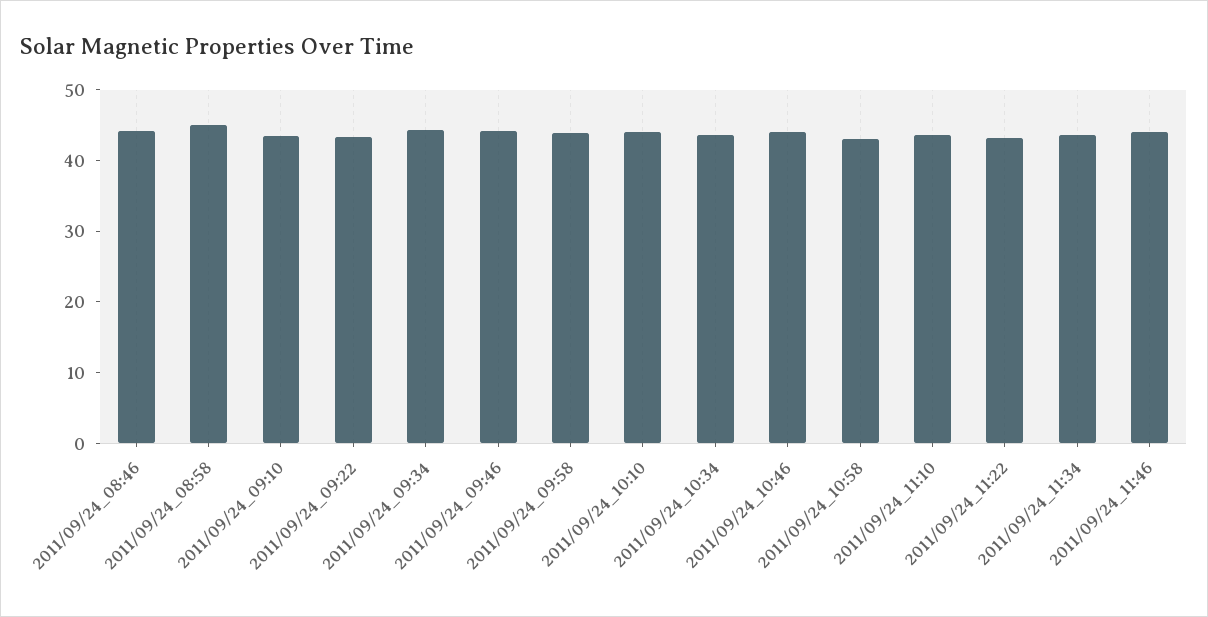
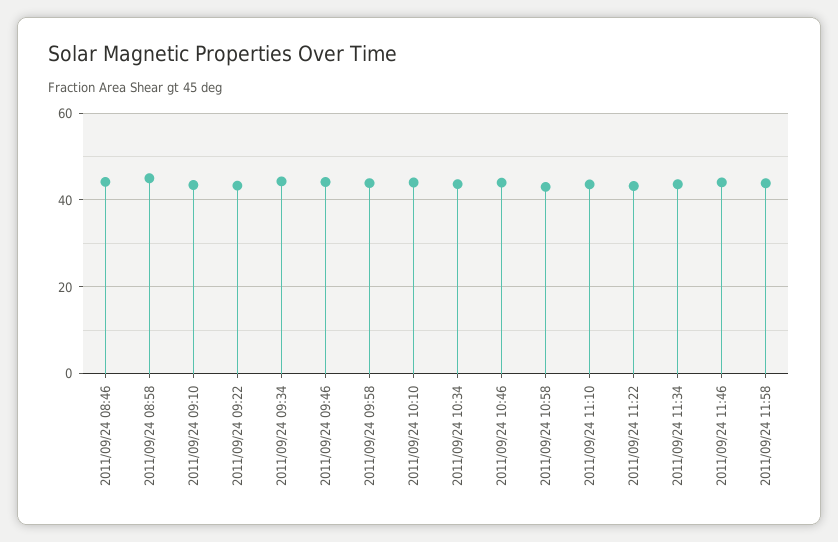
2011/09/24 11:58: none -> 44

